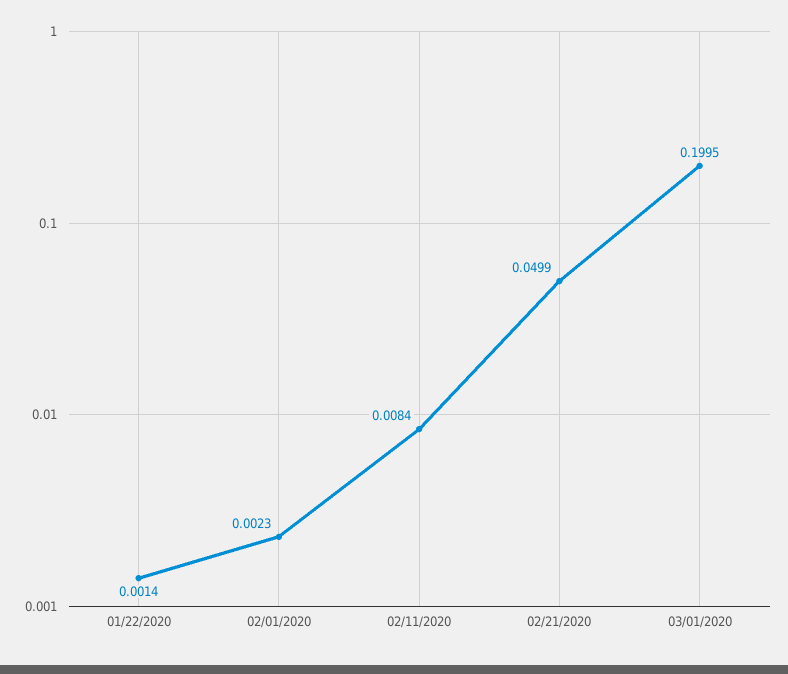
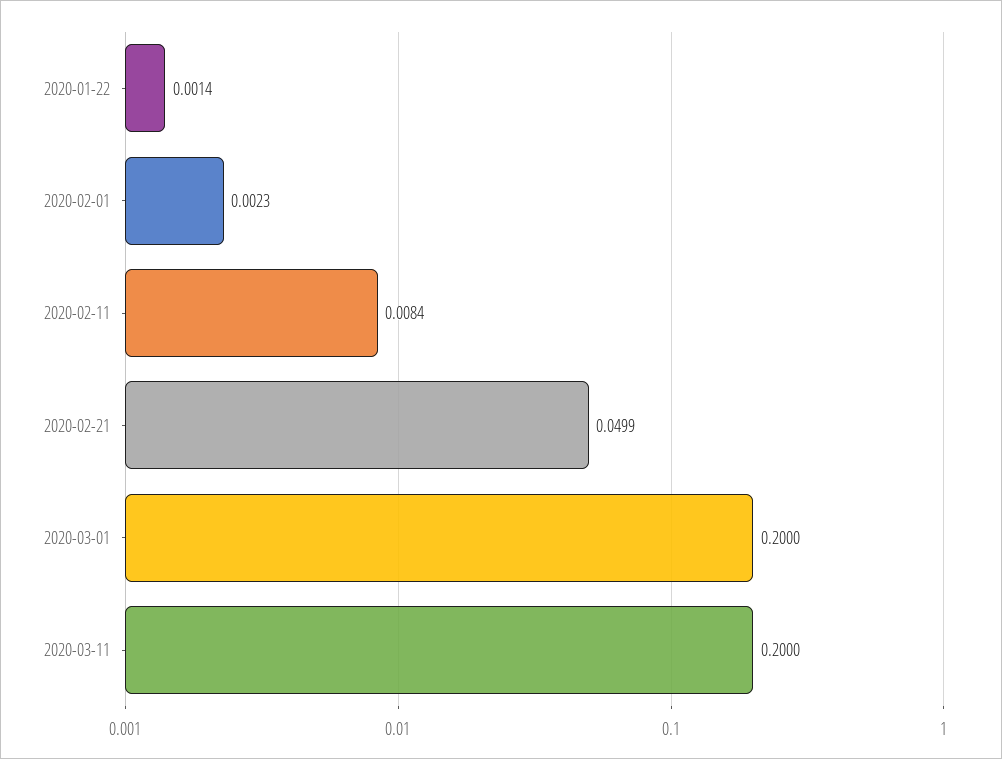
03/01/2020: 0.1995 -> 0.2
2020-03-11: none -> 0.2

